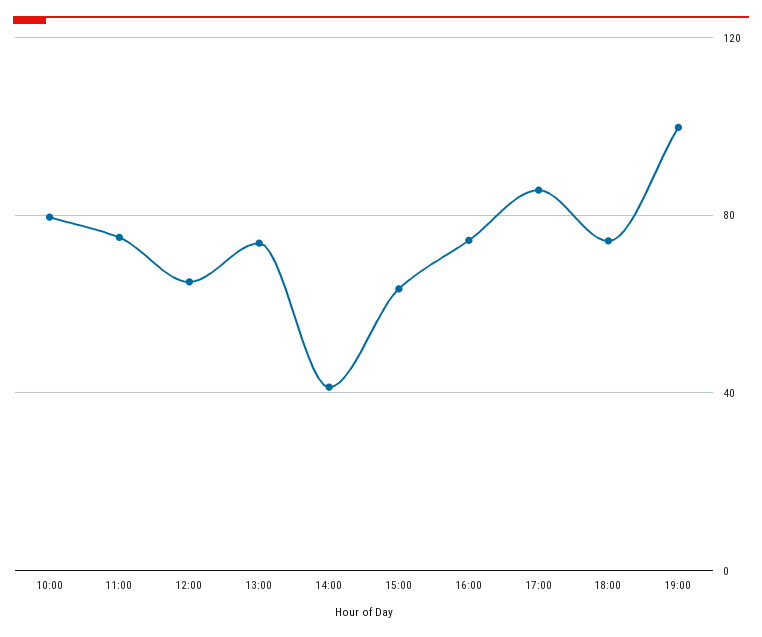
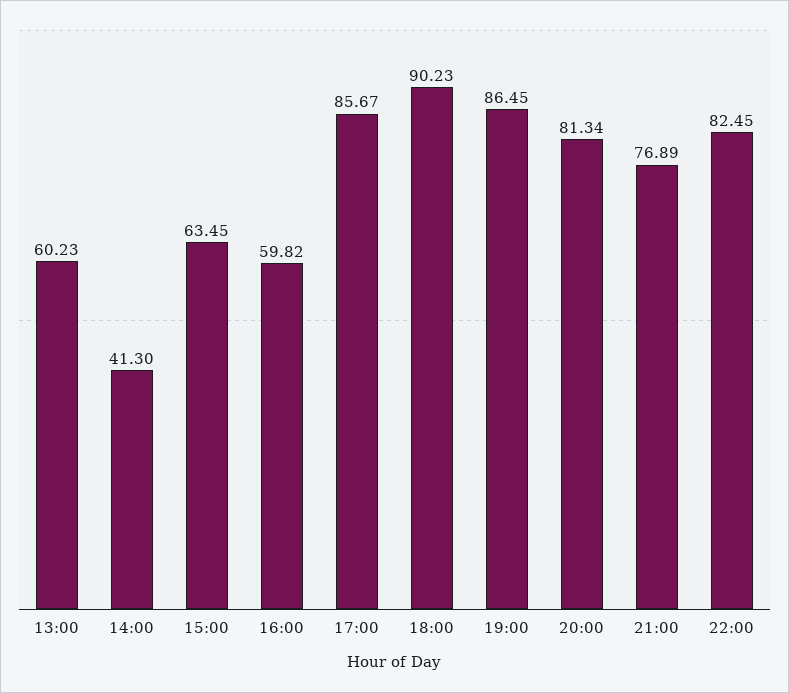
10:00: 80 -> none
11:00: 75 -> none
12:00: 65 -> none
13:00: 75 -> 60.23
16:00: 75 -> 59.82
18:00: 75 -> 90.23
19:00: 100 -> 86.45
20:00: none -> 81.34
21:00: none -> 76.89
22:00: none -> 82.45

